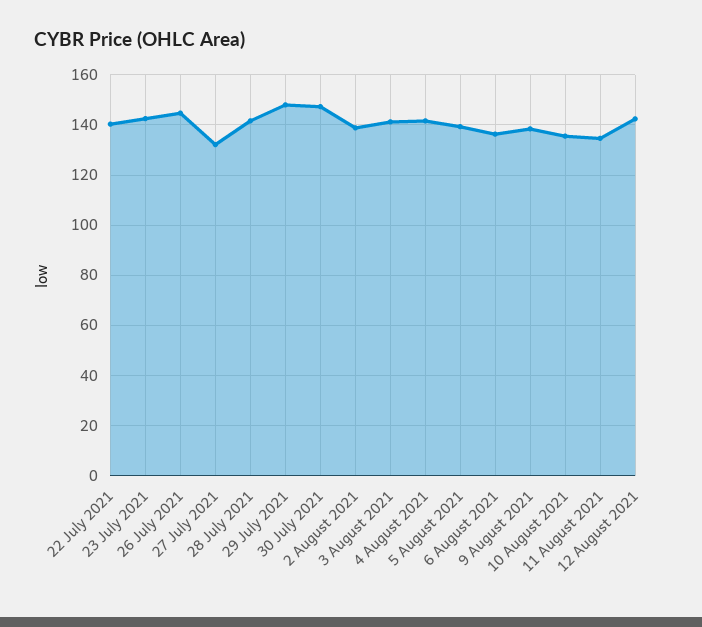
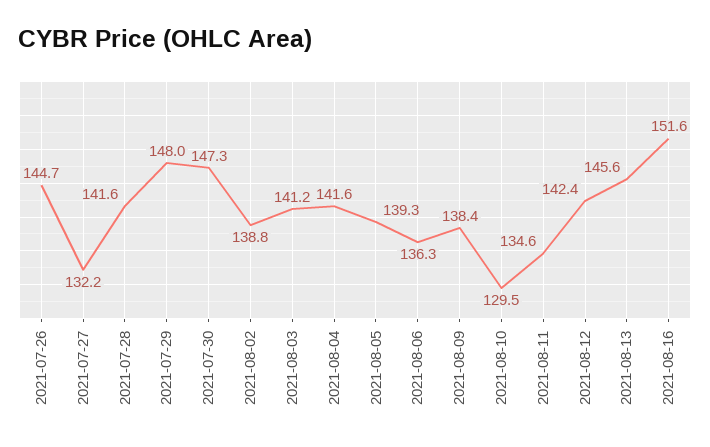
22 July 2021: 140 -> none
23 July 2021: 142.5 -> none
10 August 2021: 135 -> 129.5
2021-08-13: none -> 145.6
2021-08-16: none -> 151.6

